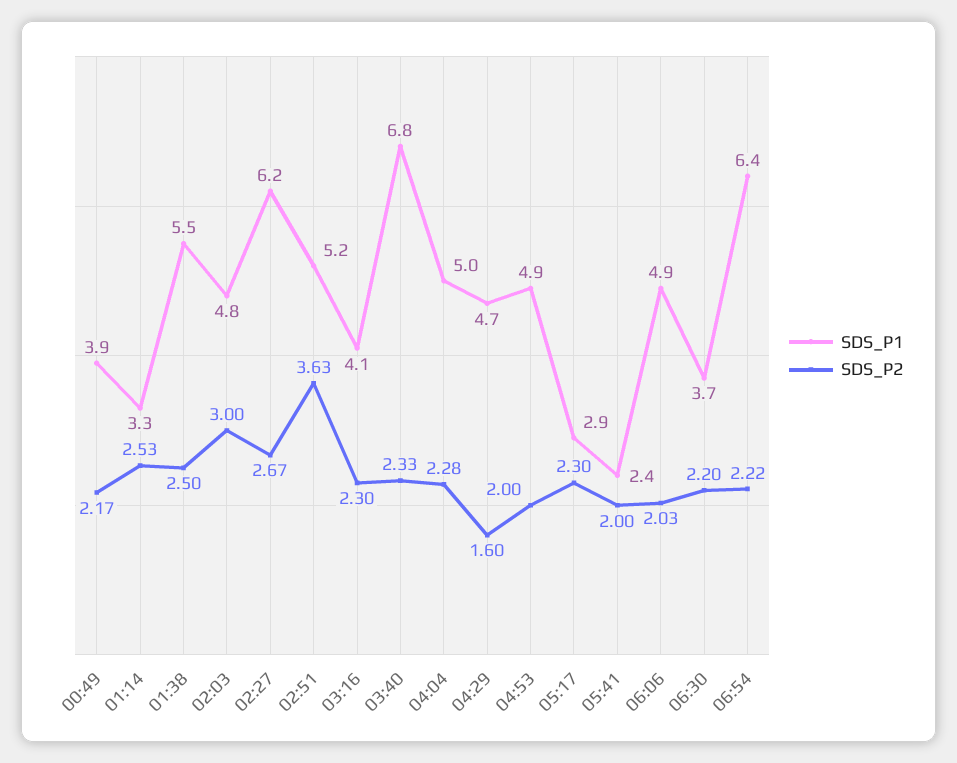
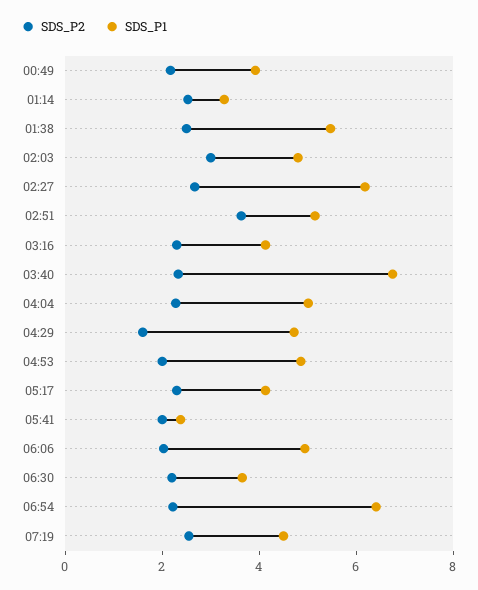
SDS_P1, 05:17: 2.9 -> 4
SDS_P2, 07:19: none -> 2.5
SDS_P1, 07:19: none -> 4.5

